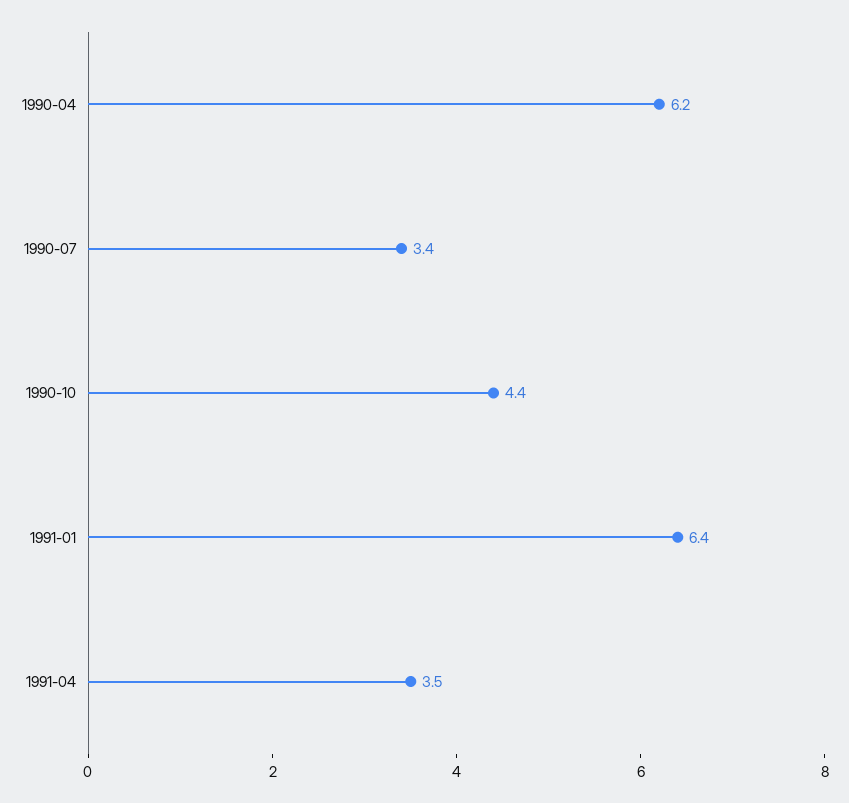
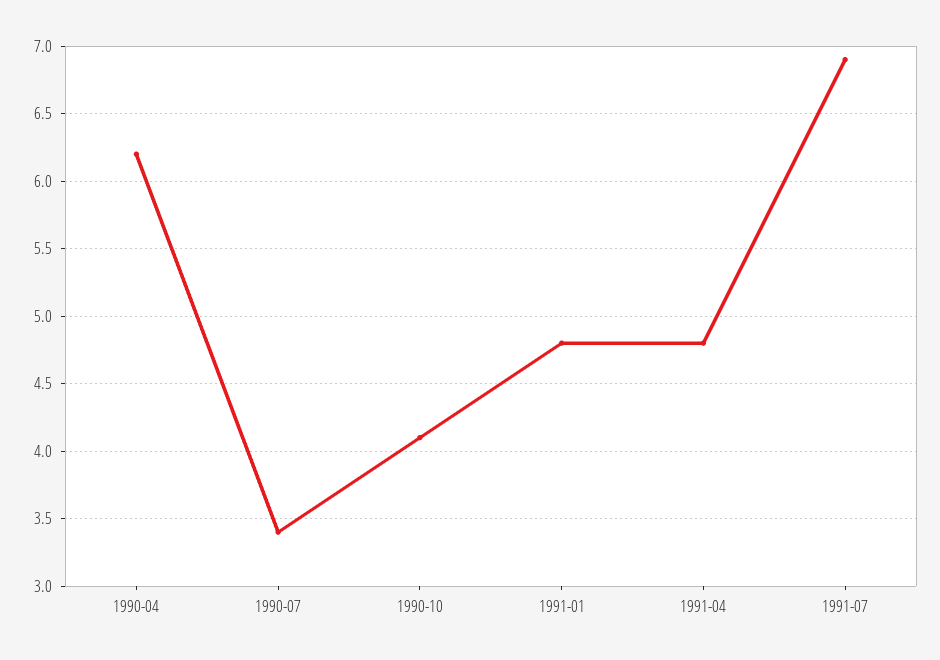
1990-10: 4.4 -> 4.1
1991-01: 6.4 -> 4.8
1991-04: 3.5 -> 4.8
1991-07: none -> 6.9

